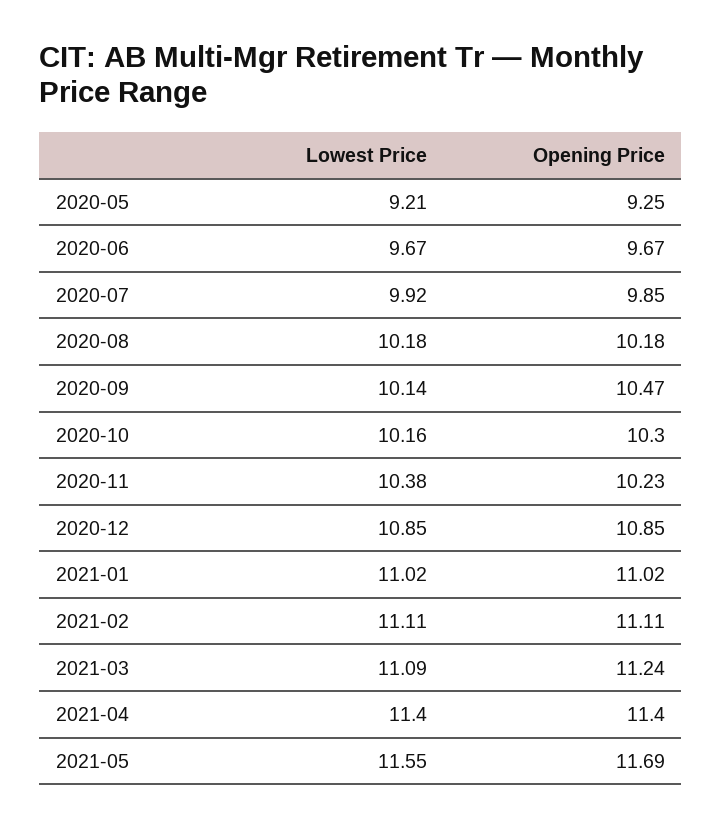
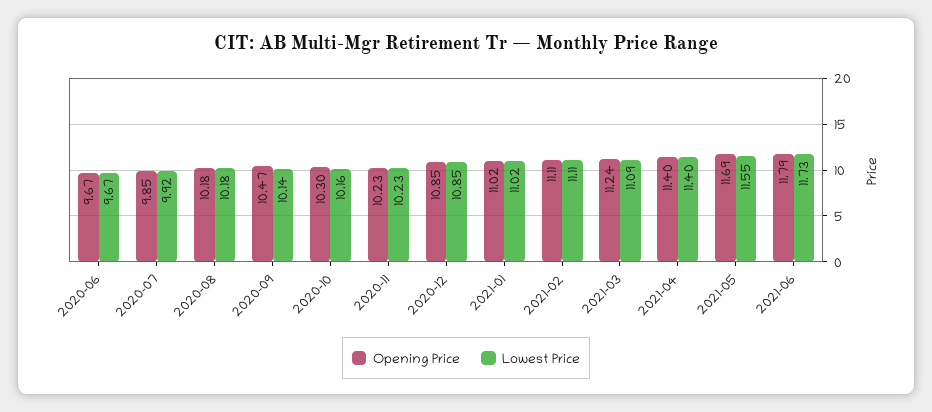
Lowest Price, 2020-05: 9.21 -> none
Opening Price, 2020-05: 9.25 -> none
Lowest Price, 2020-11: 10.38 -> 10.23
Opening Price, 2021-06: none -> 11.79
Lowest Price, 2021-06: none -> 11.73

